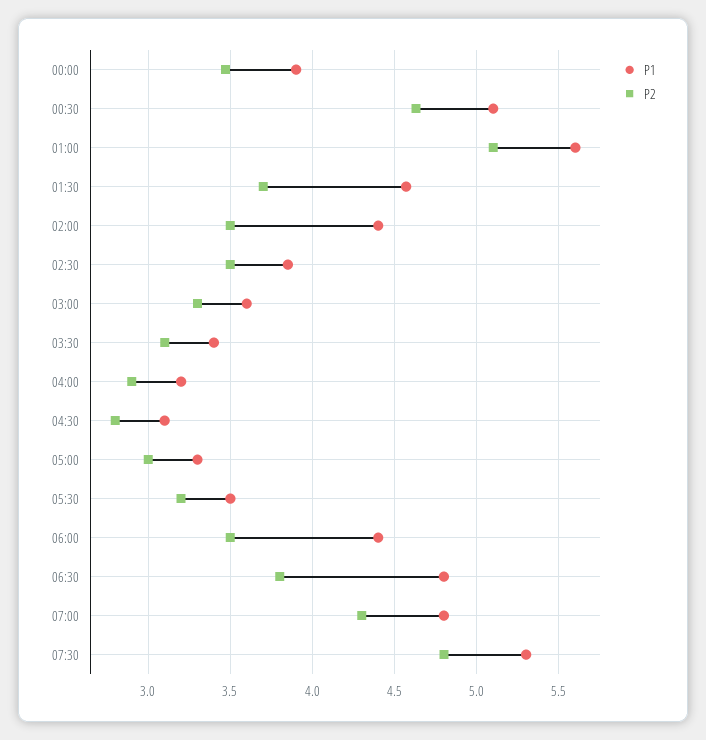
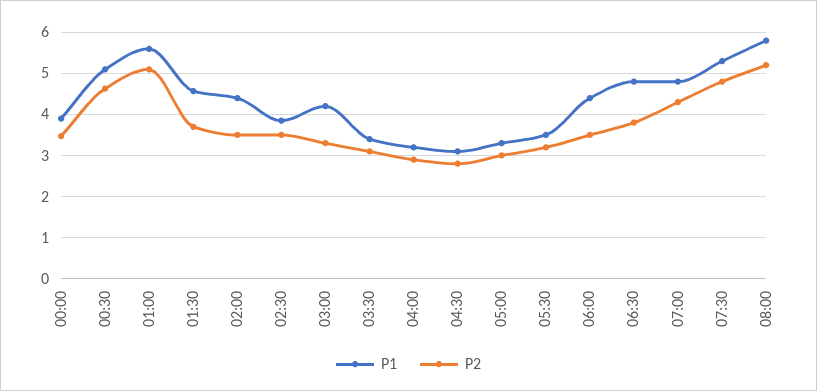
P1, 03:00: 3.6 -> 4.2
P1, 08:00: none -> 5.8
P2, 08:00: none -> 5.2

